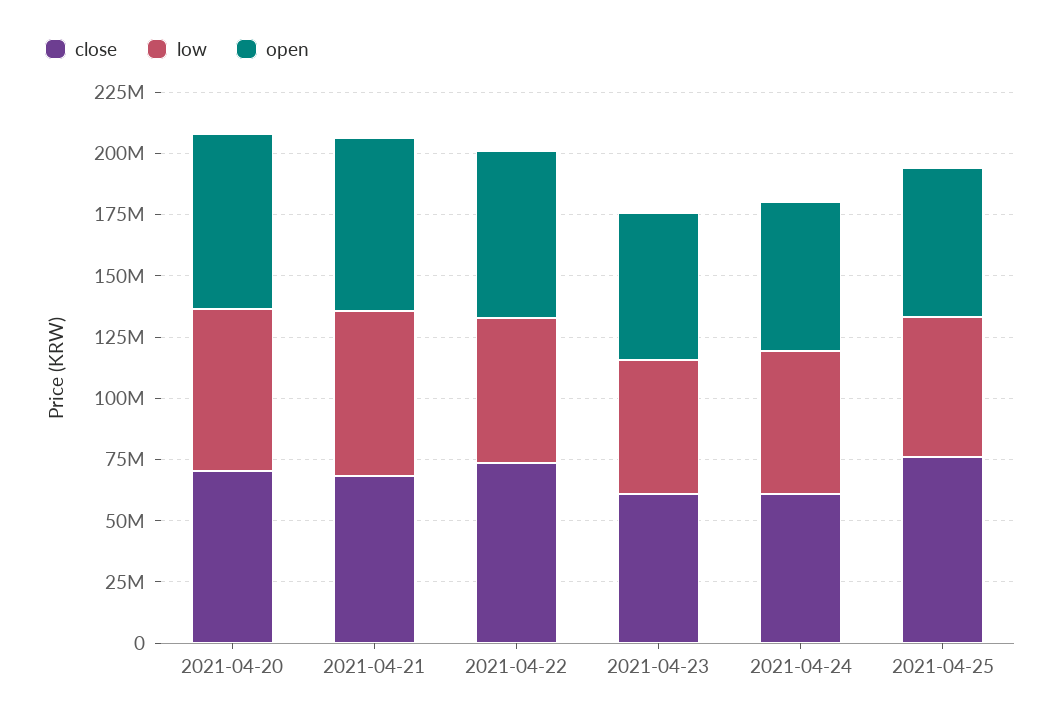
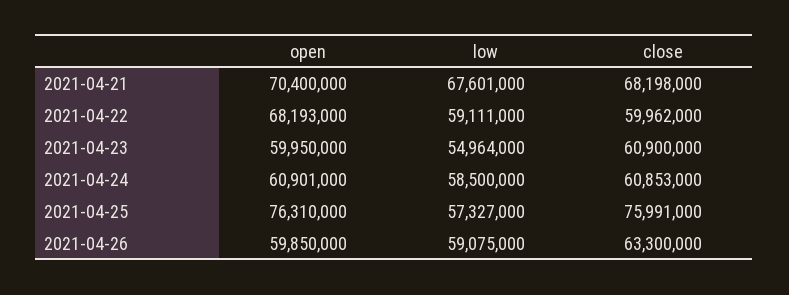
close, 2021-04-20: 70000000 -> none
low, 2021-04-20: 65000000 -> none
open, 2021-04-20: 70000000 -> none
close, 2021-04-22: 75000000 -> 59962000
open, 2021-04-25: 60000000 -> 76310000
open, 2021-04-26: none -> 59850000
low, 2021-04-26: none -> 59075000
close, 2021-04-26: none -> 63300000

